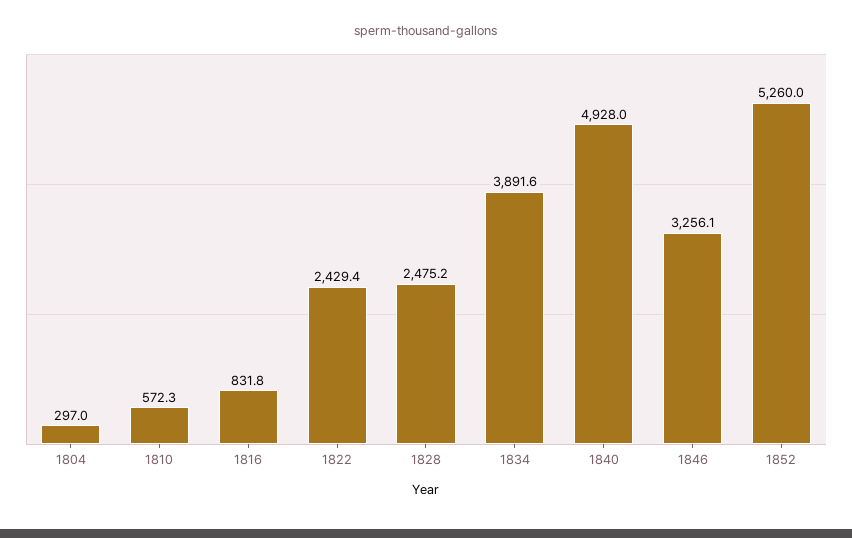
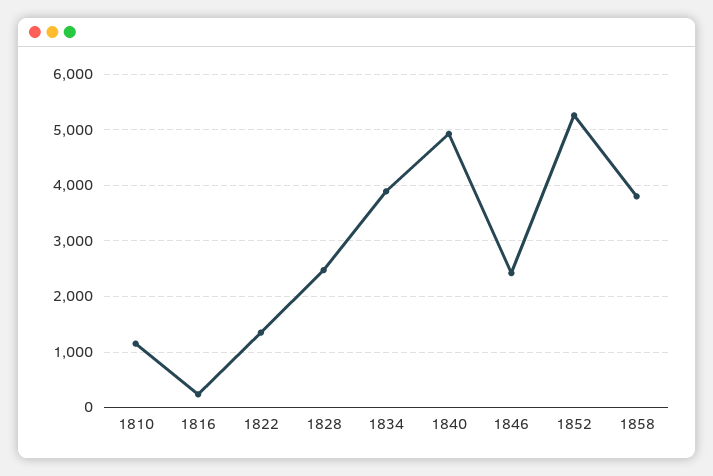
1804: 297 -> none
1810: 572.3 -> 1200
1816: 831.8 -> 200
1822: 2429.4 -> 1400
1846: 3256.1 -> 2400
1858: none -> 3800

